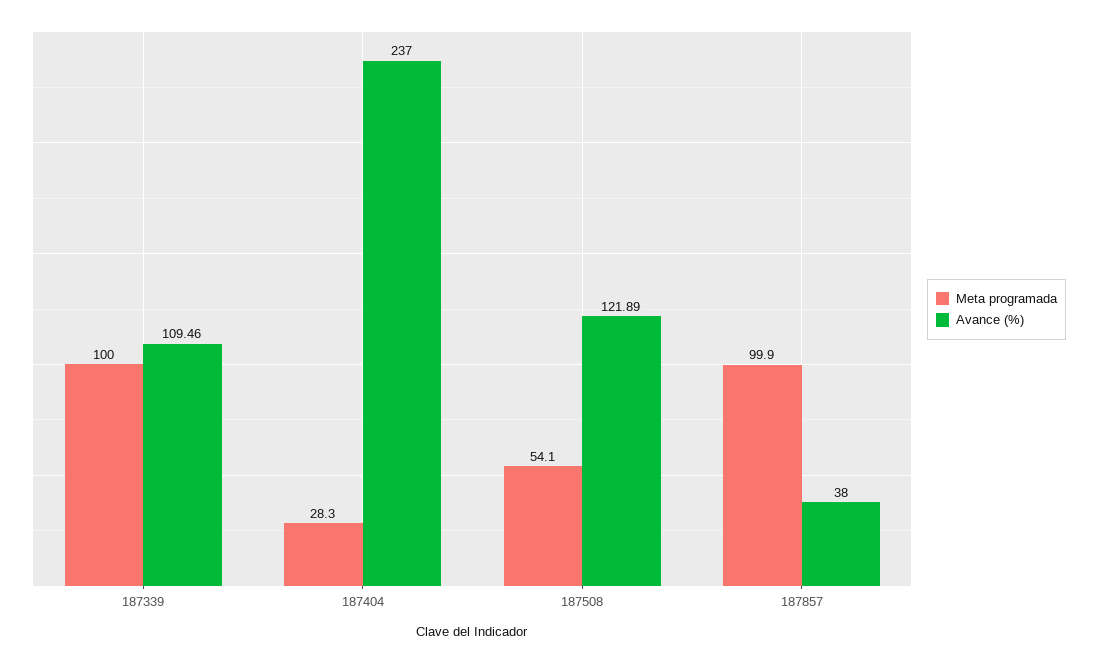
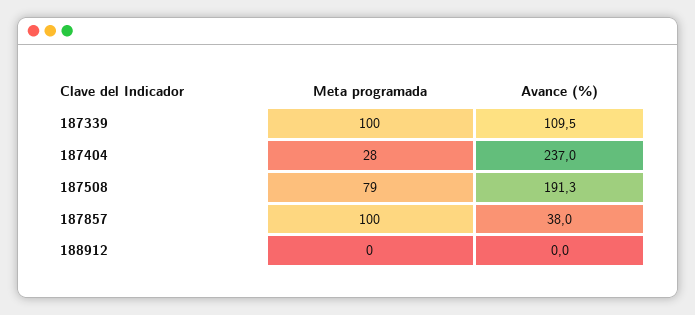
Meta programada, 187508: 54.1 -> 79
Avance (%), 187508: 121.89 -> 191.3
Meta programada, 188912: none -> 0
Avance (%), 188912: none -> 0

